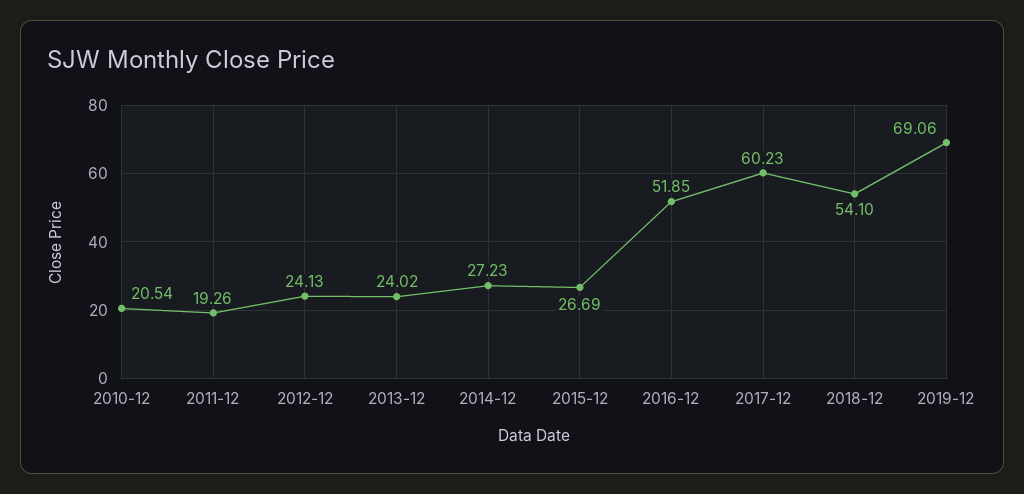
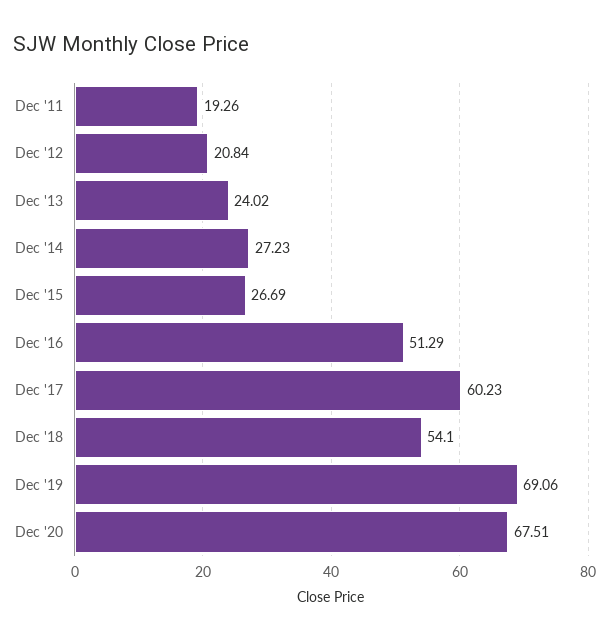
2010-12: 20.54 -> none
2012-12: 24.13 -> 20.84
2016-12: 51.85 -> 51.29
Dec '20: none -> 67.51

